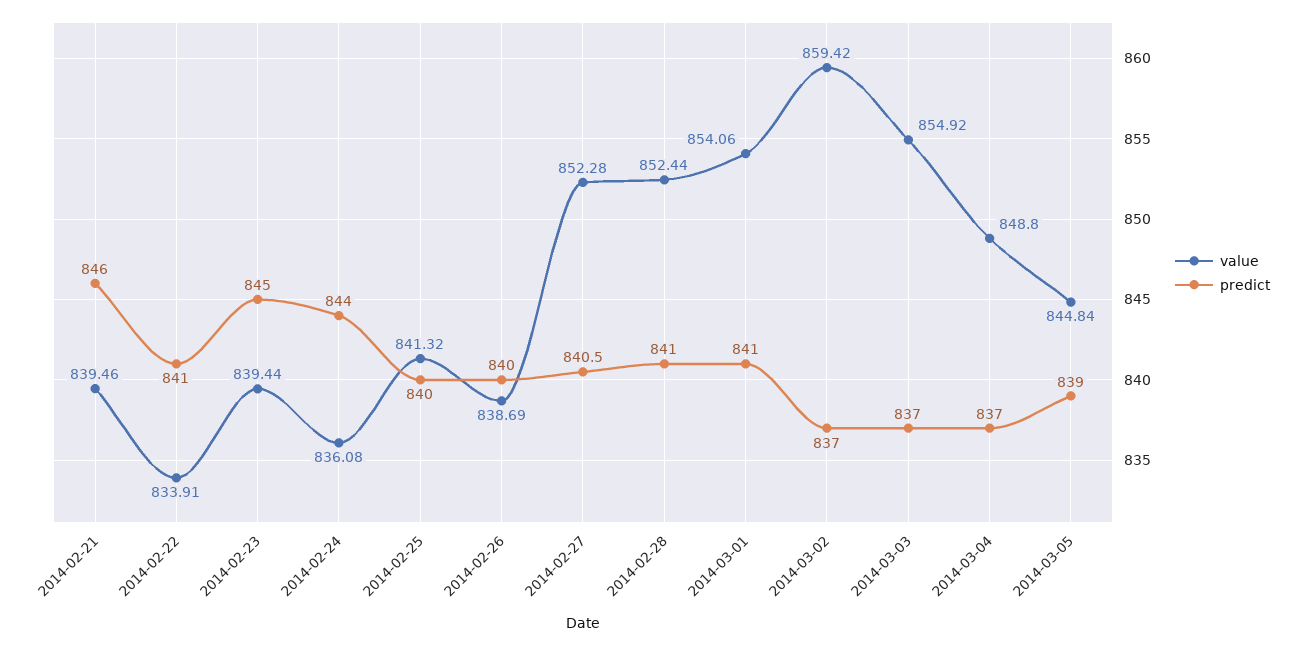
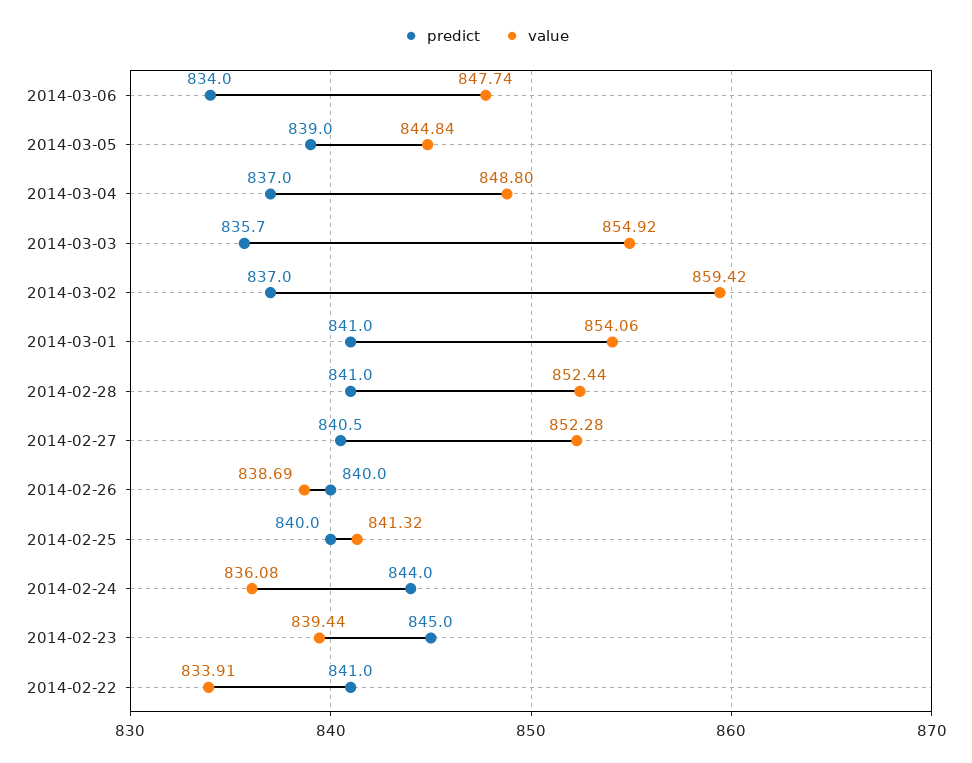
value, 2014-02-21: 839.46 -> none
predict, 2014-02-21: 846 -> none
predict, 2014-03-03: 837 -> 835.7
predict, 2014-03-06: none -> 834
value, 2014-03-06: none -> 847.74

